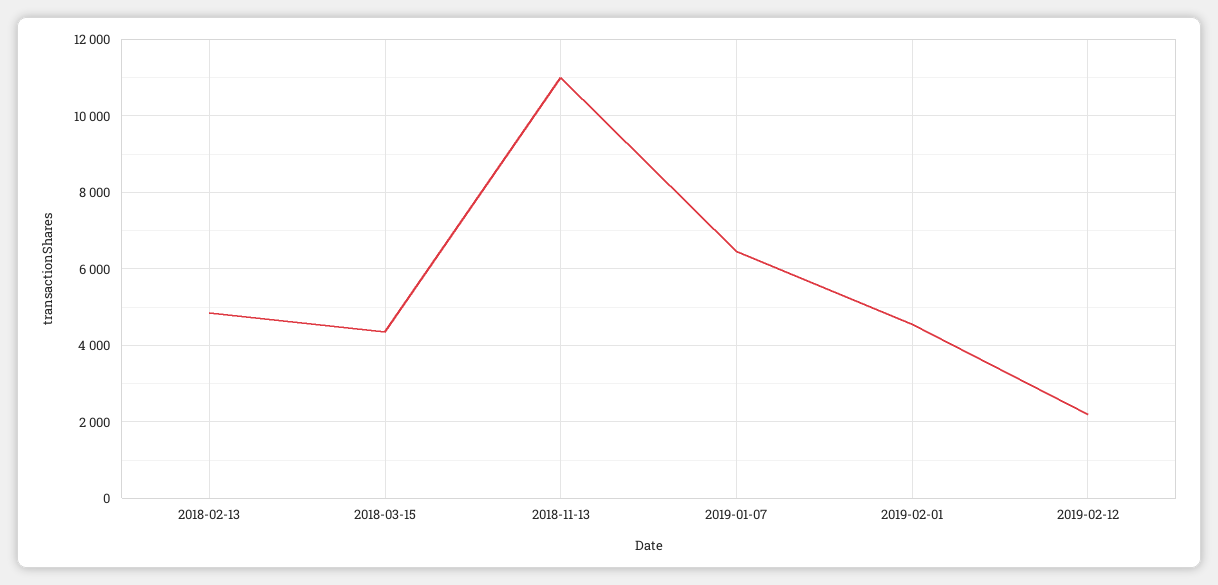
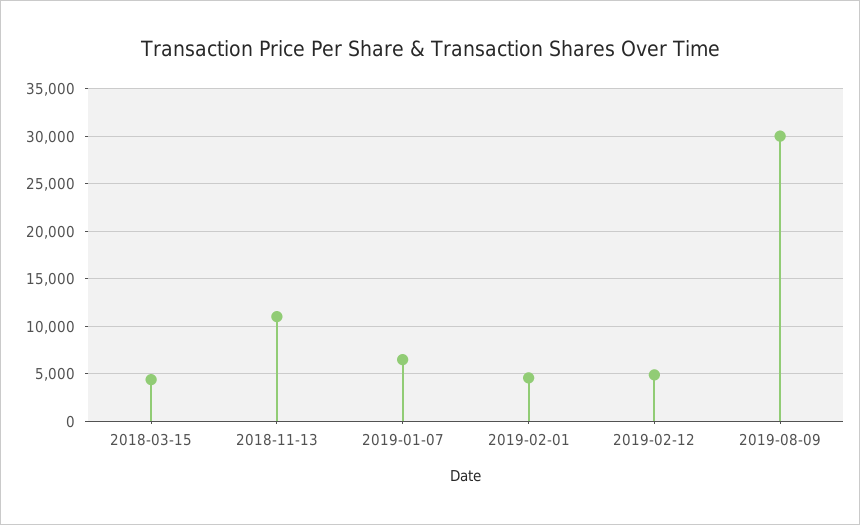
2018-02-13: 4800 -> none
2019-02-12: 2200 -> 5000
2019-08-09: none -> 30000

